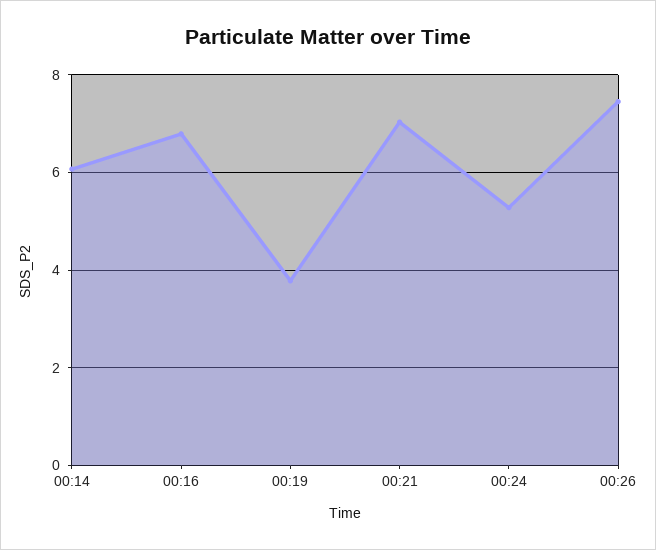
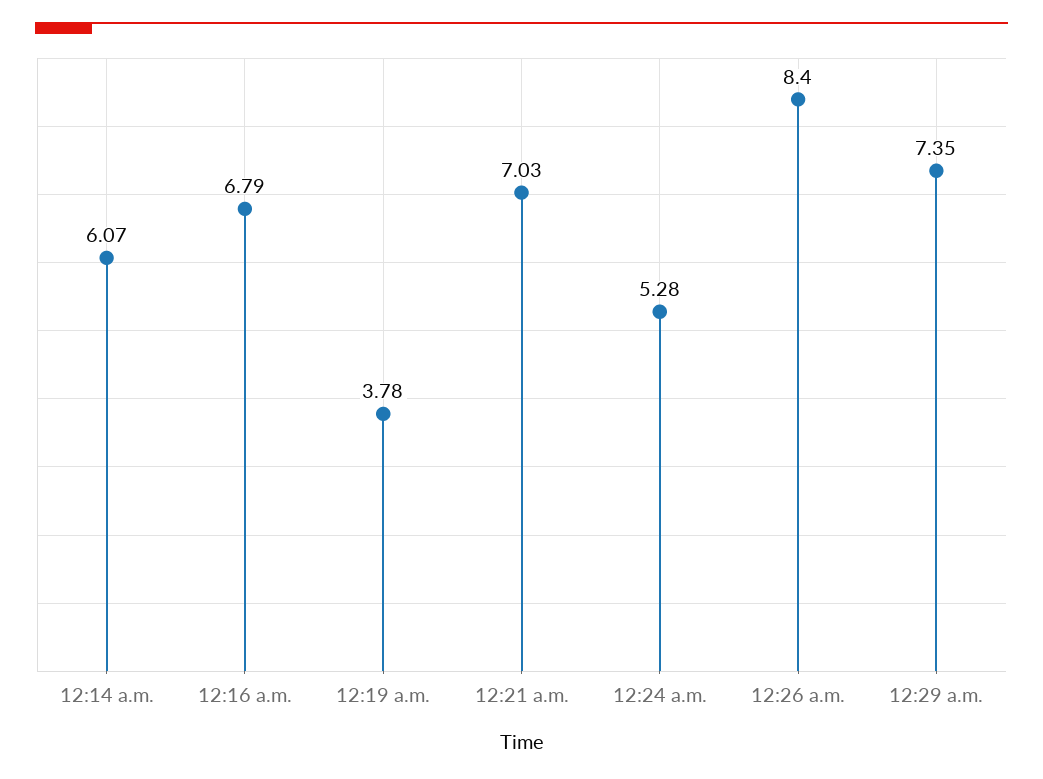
00:26: 7.4 -> 8.4
12:29 a.m.: none -> 7.35

